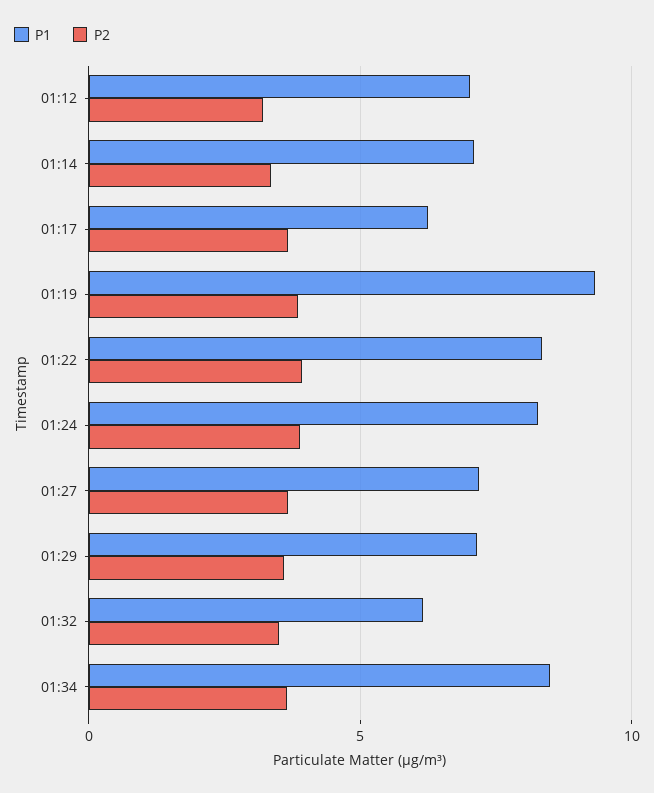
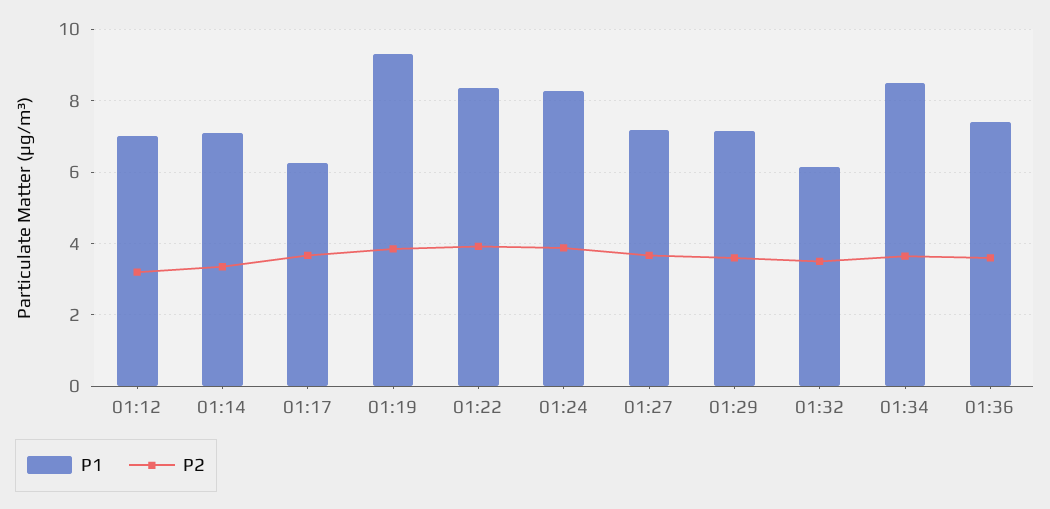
P1, 01:36: none -> 7.4
P2, 01:36: none -> 3.6

